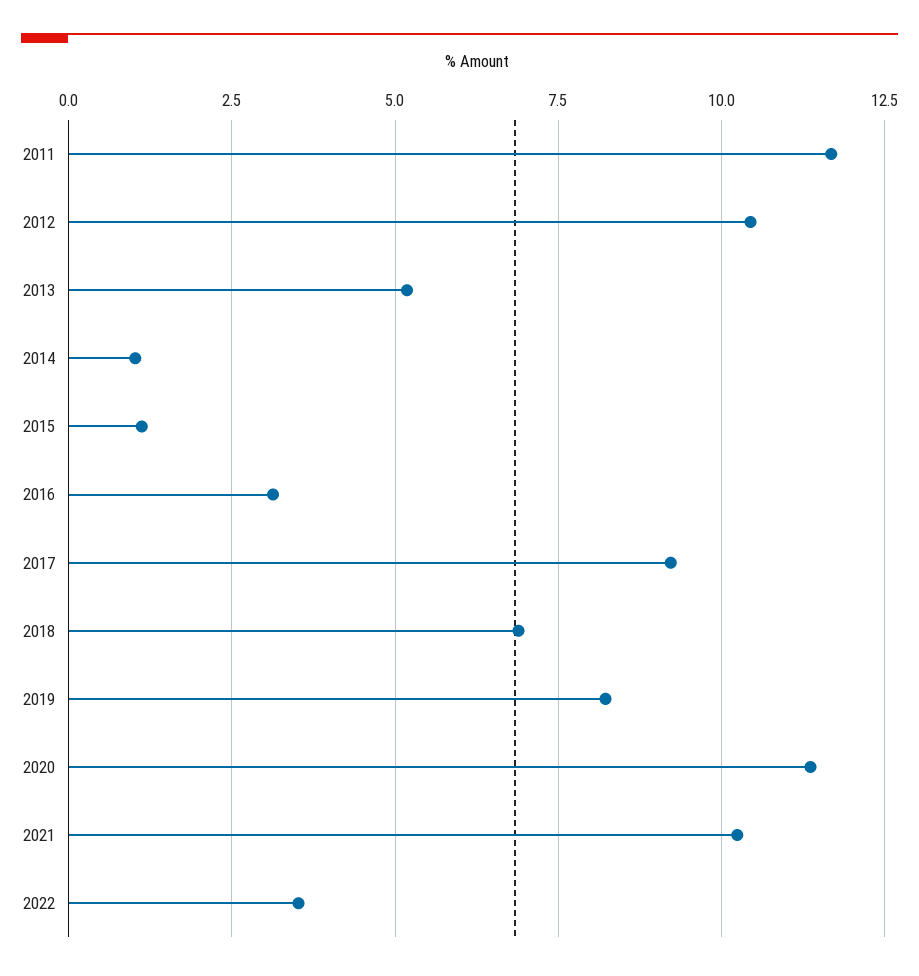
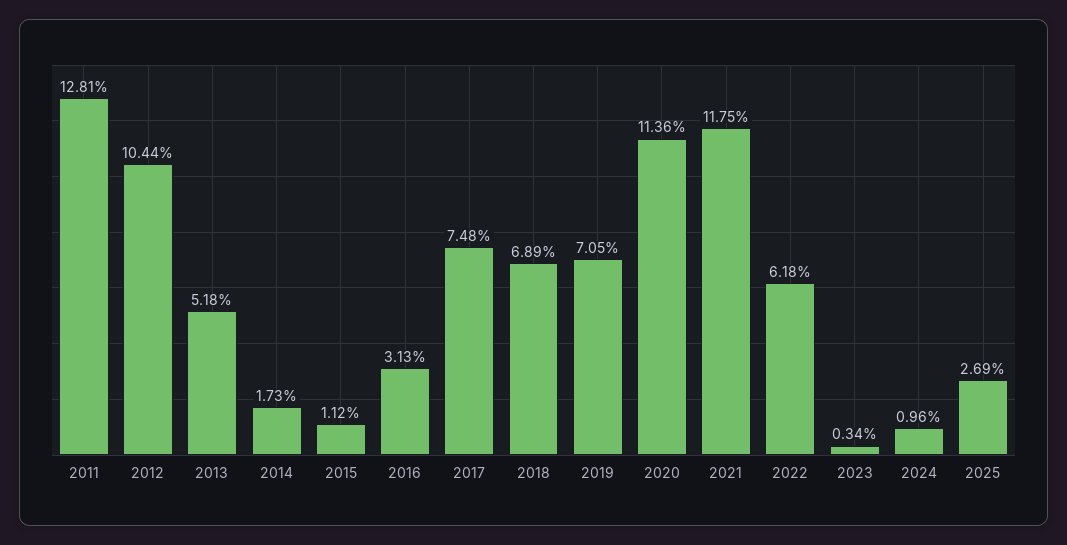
2011: 11.75 -> 12.81
2014: 1 -> 1.73
2017: 9.25 -> 7.48
2019: 8.25 -> 7.05
2021: 10.25 -> 11.75
2022: 3.5 -> 6.18
2023: none -> 0.34
2024: none -> 0.96
2025: none -> 2.69

